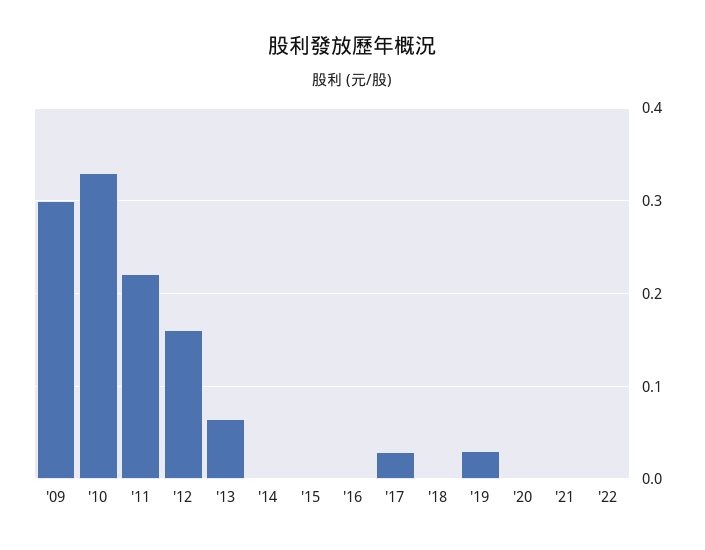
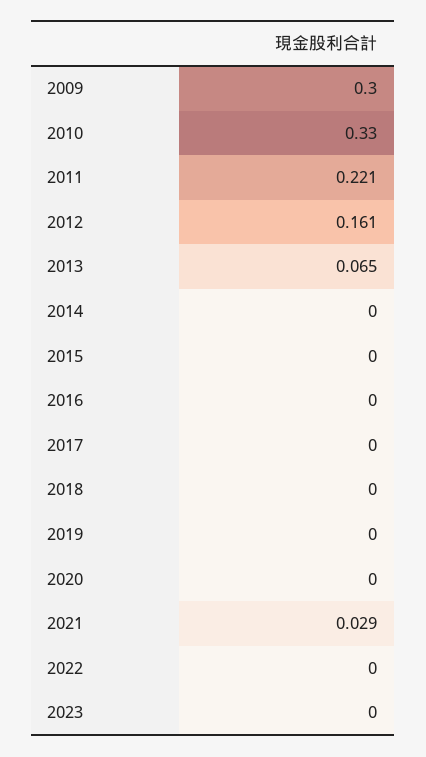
'17: 0.03 -> 0
'19: 0.03 -> 0
'21: 0 -> 0.029
2023: none -> 0

